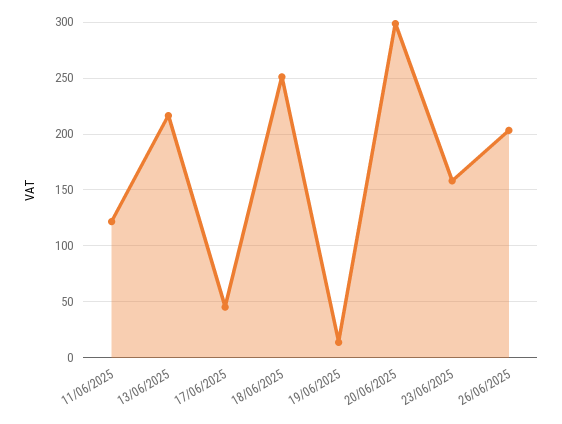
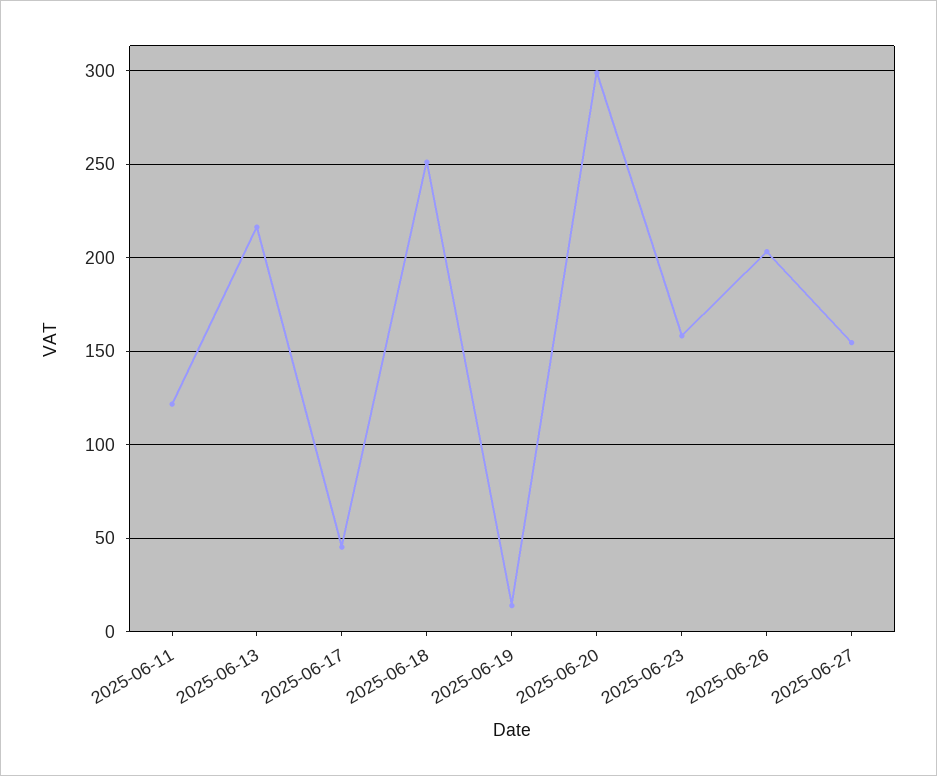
2025-06-27: none -> 155

